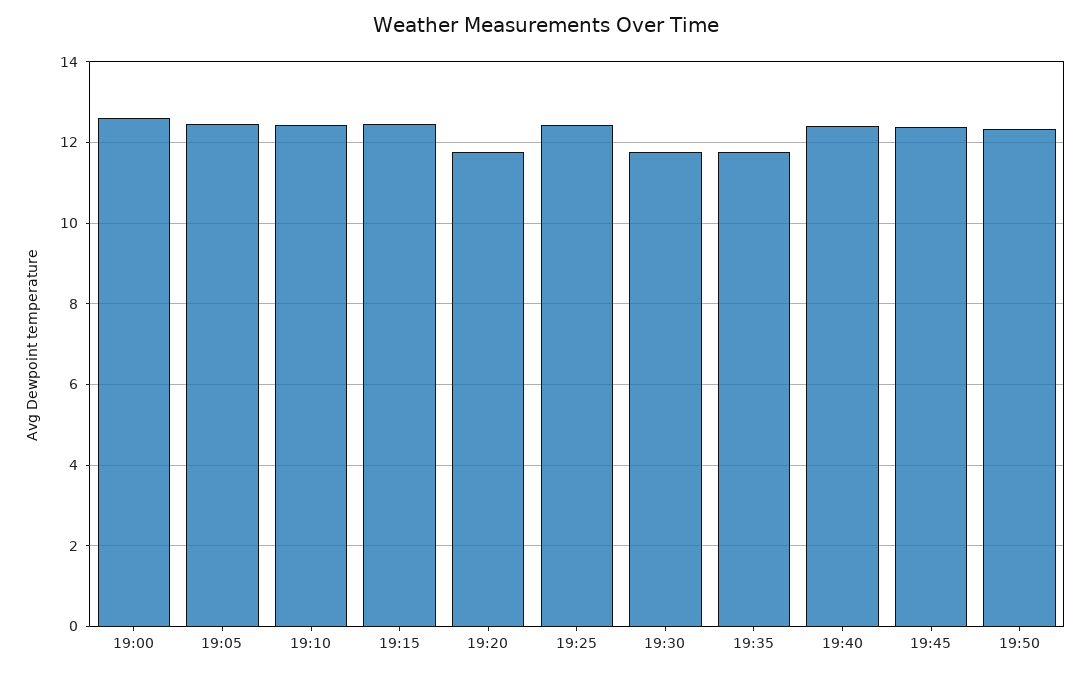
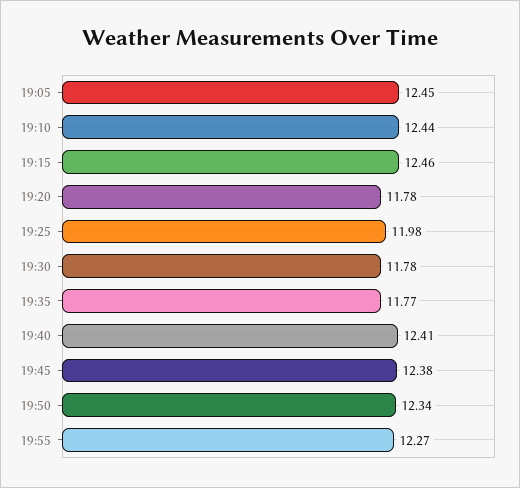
19:00: 12.6 -> none
19:25: 12.4 -> 11.98
19:55: none -> 12.27

